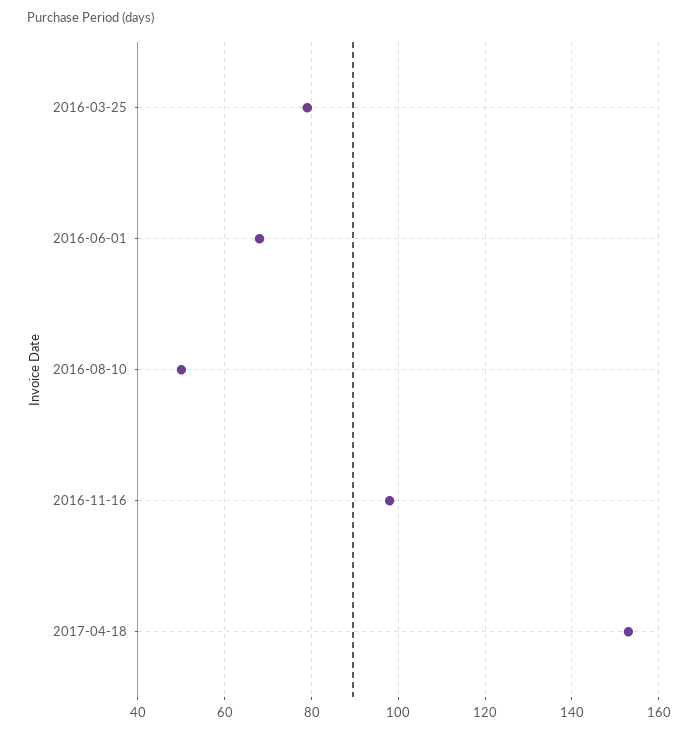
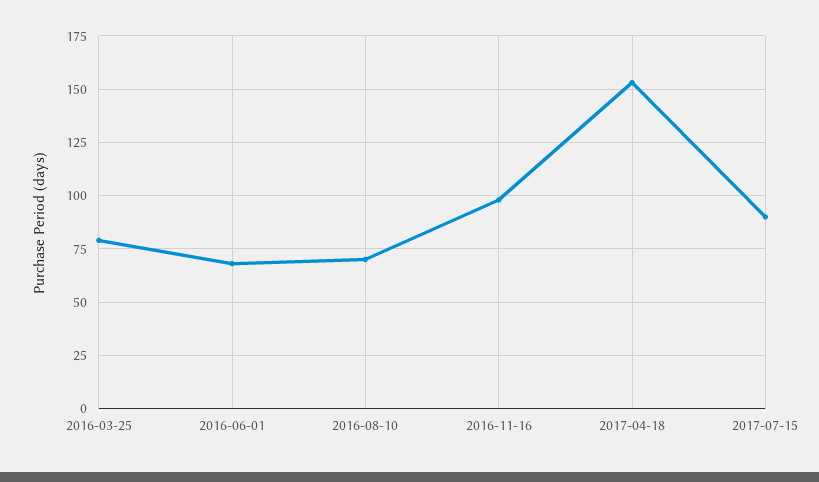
2016-08-10: 50 -> 70
2017-07-15: none -> 90

